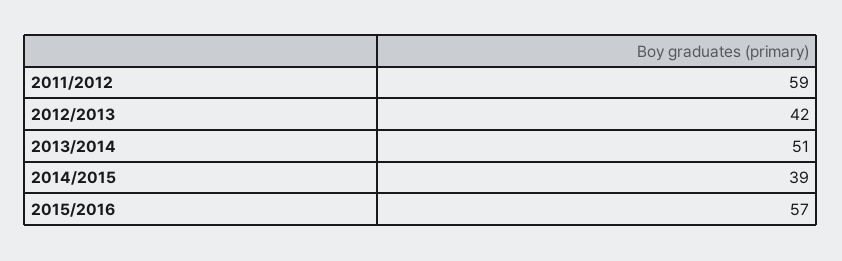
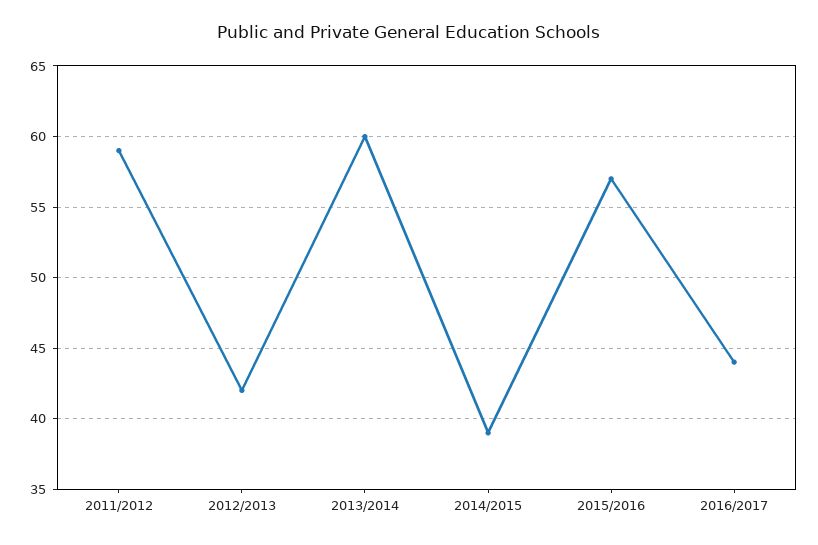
2013/2014: 51 -> 60
2016/2017: none -> 44

